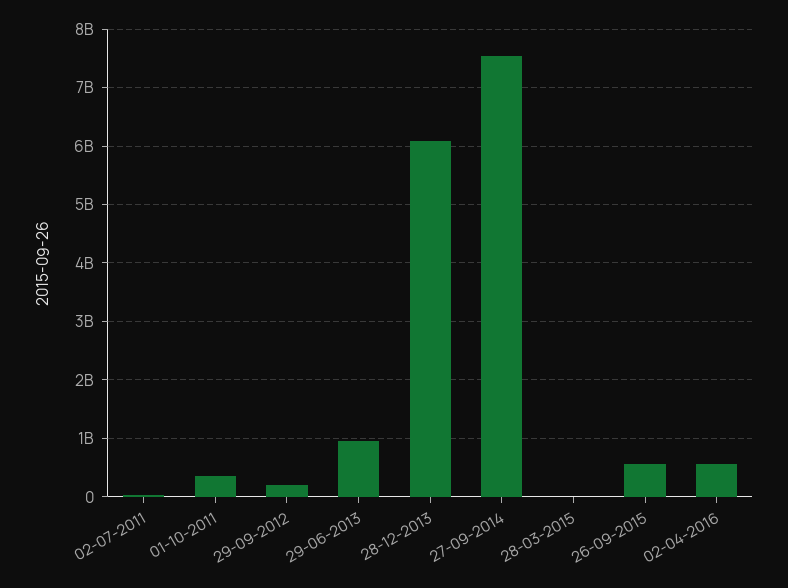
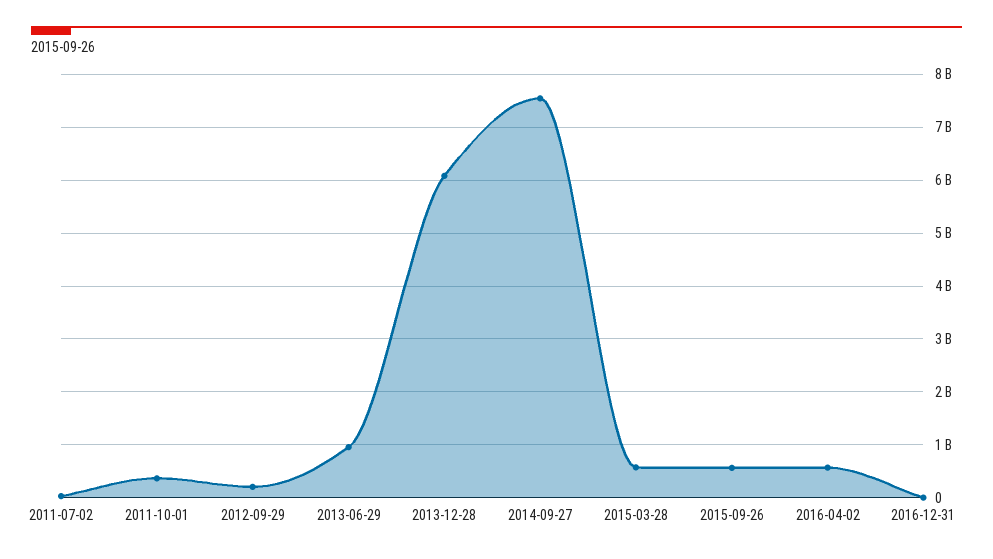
28-03-2015: 0 -> 600000000
2016-12-31: none -> 0

